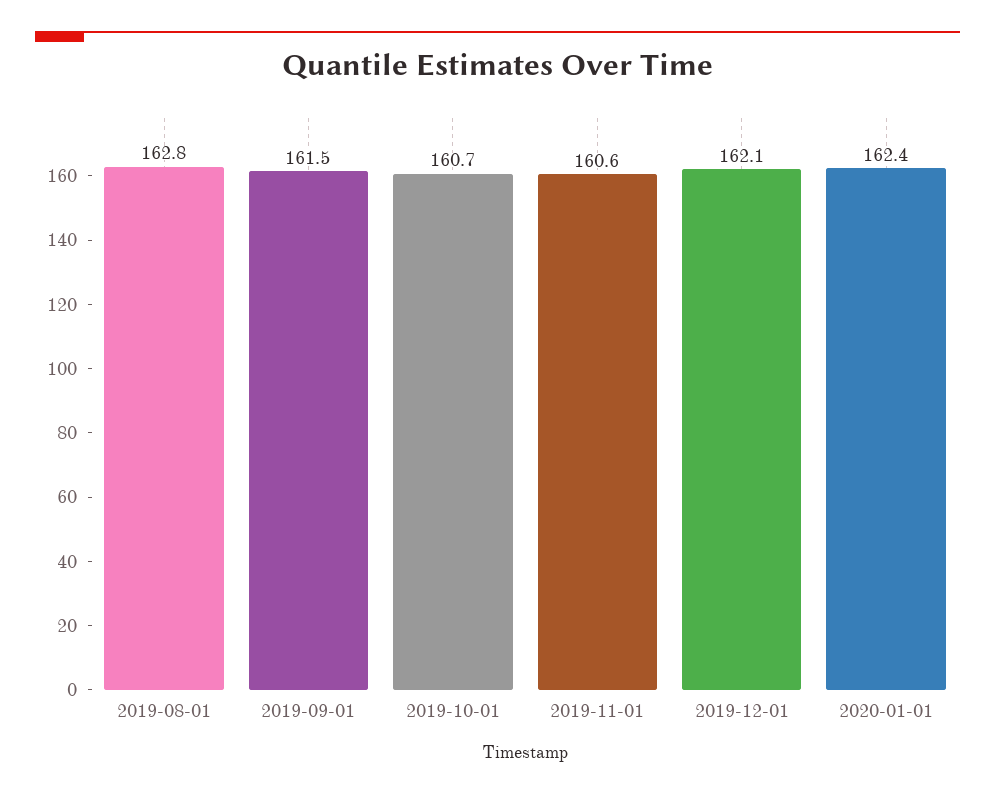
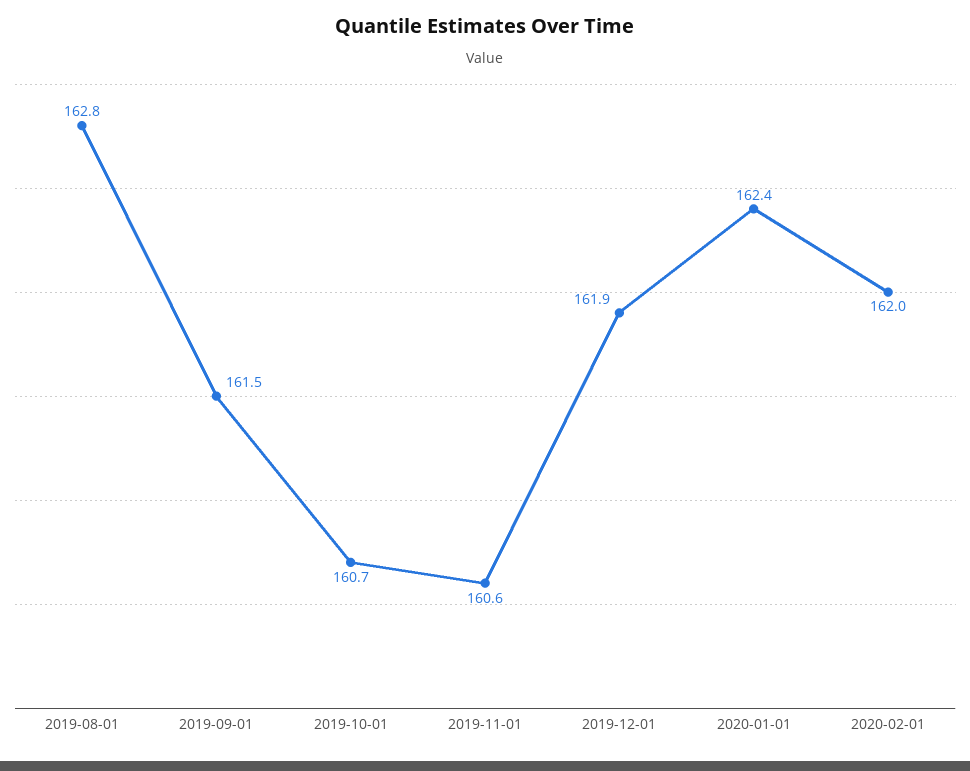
2019-12-01: 162.1 -> 161.9
2020-02-01: none -> 162

